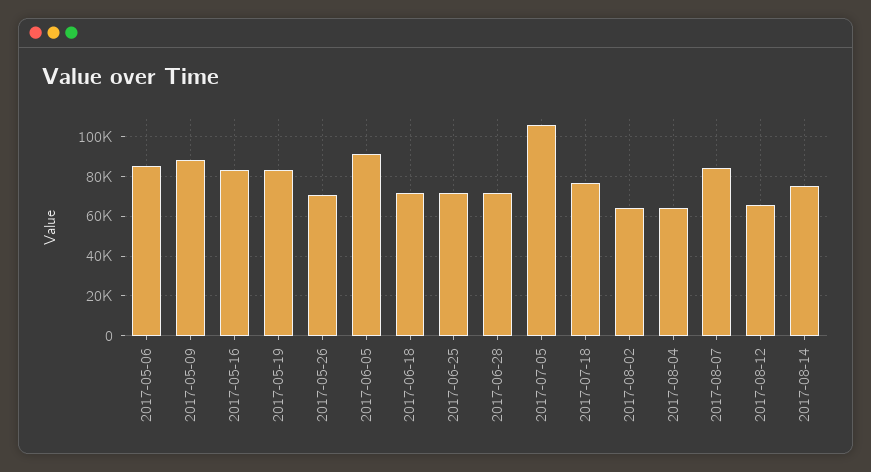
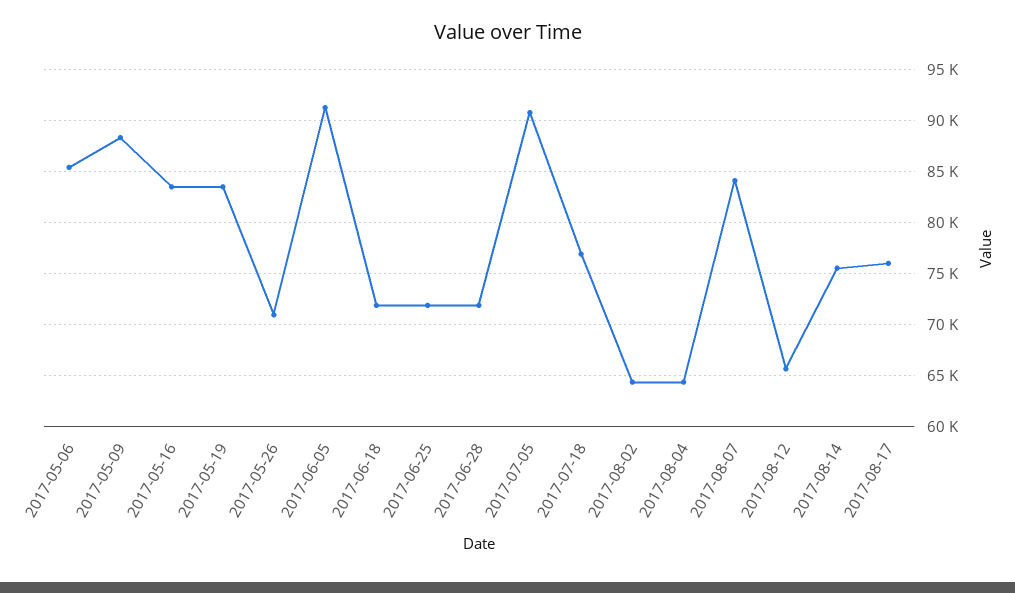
2017-07-05: 105000 -> 91000
2017-08-17: none -> 76000

